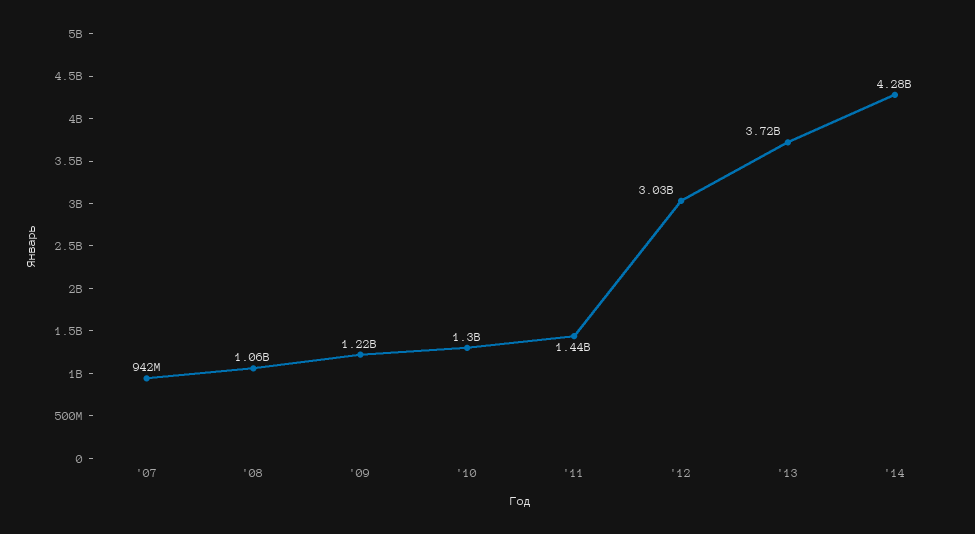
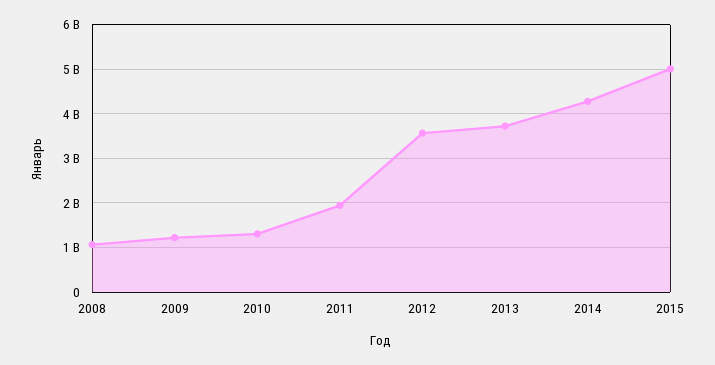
'07: 942000000 -> none
'11: 1440000000 -> 2000000000
'12: 3030000000 -> 3600000000
2015: none -> 5000000000

